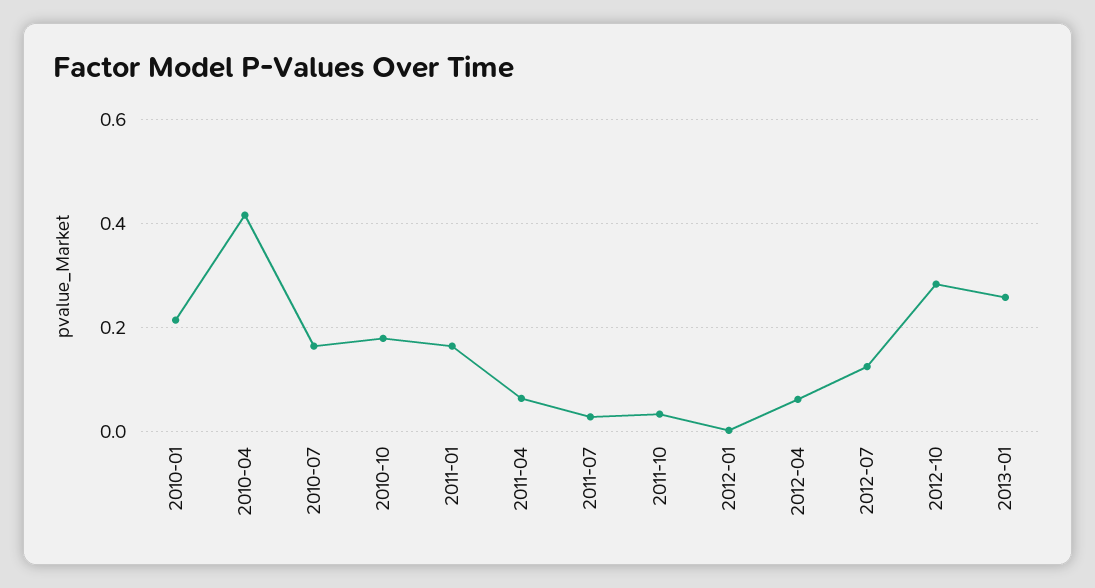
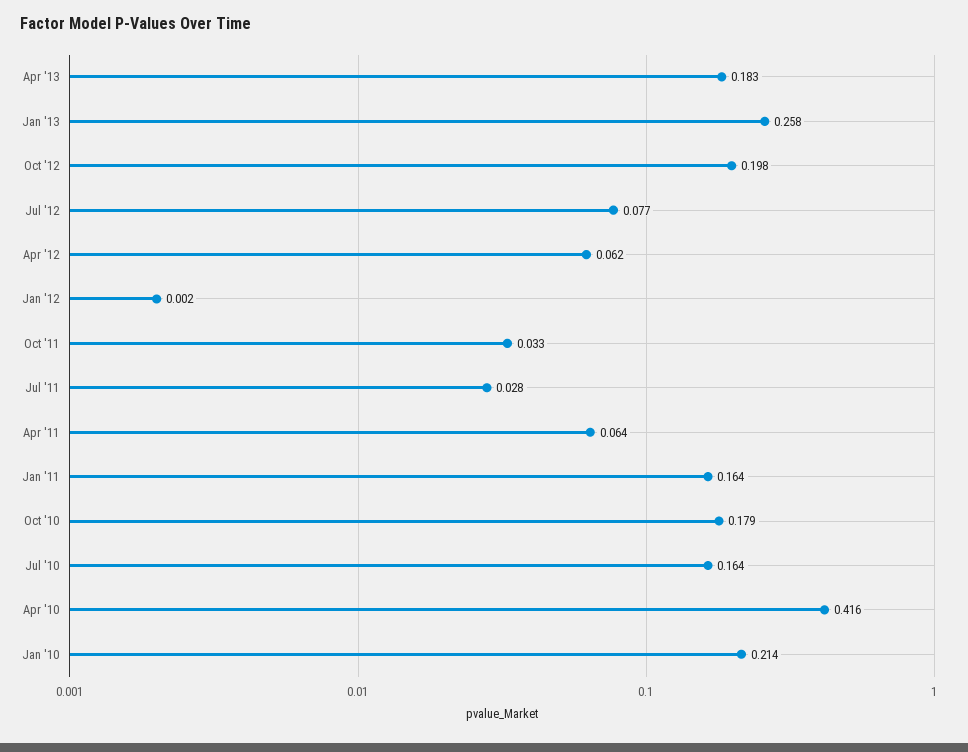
2012-07: 0.12 -> 0.077
2012-10: 0.28 -> 0.198
Apr '13: none -> 0.183

